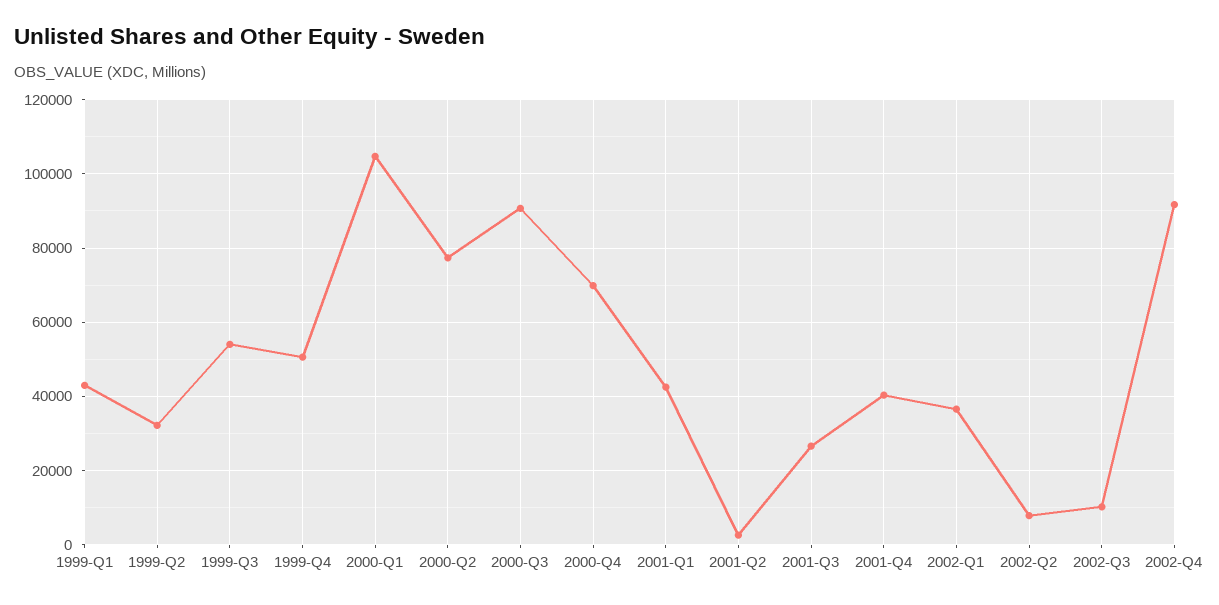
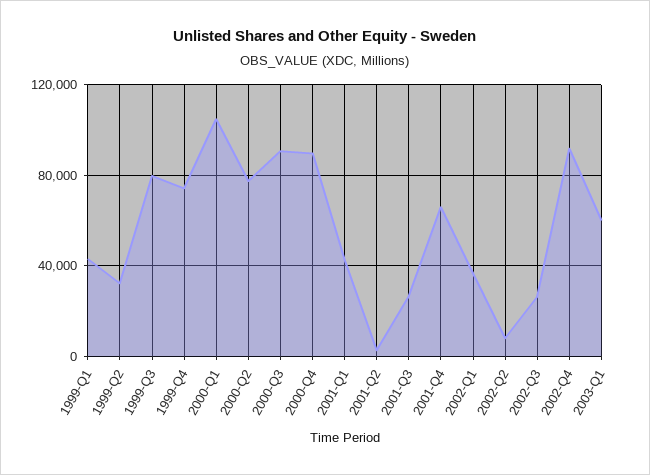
1999-Q3: 54000 -> 80000
1999-Q4: 50000 -> 75000
2000-Q4: 70000 -> 90000
2001-Q4: 40000 -> 65000
2002-Q3: 10000 -> 25000
2003-Q1: none -> 60000

